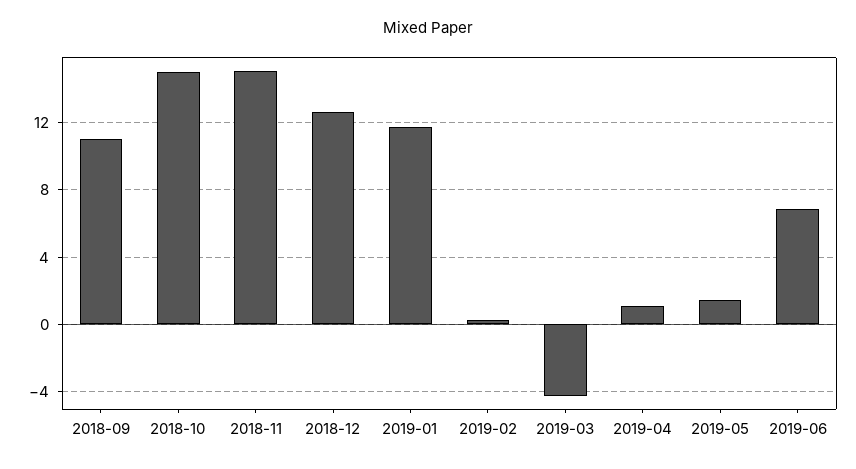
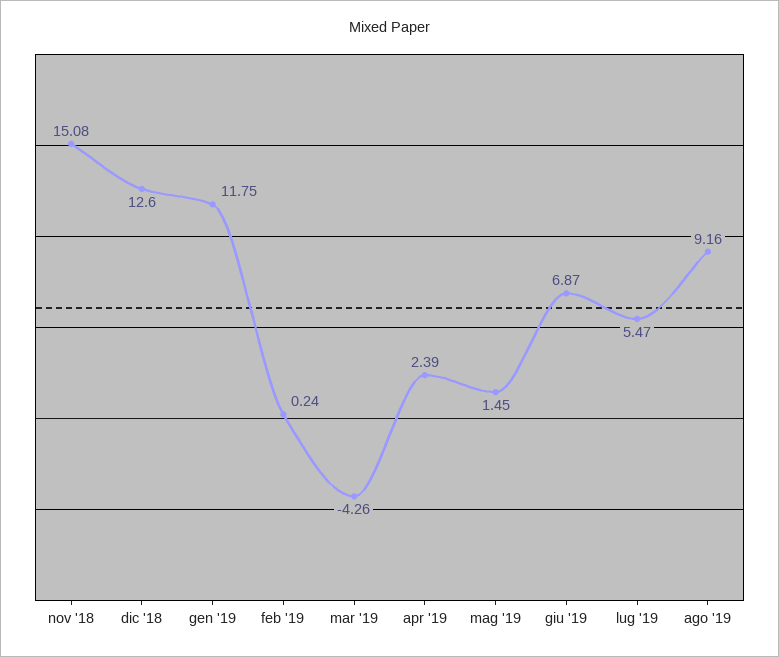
2018-09: 11 -> none
2018-10: 15 -> none
2019-04: 1 -> 2.39
lug '19: none -> 5.47
ago '19: none -> 9.16

